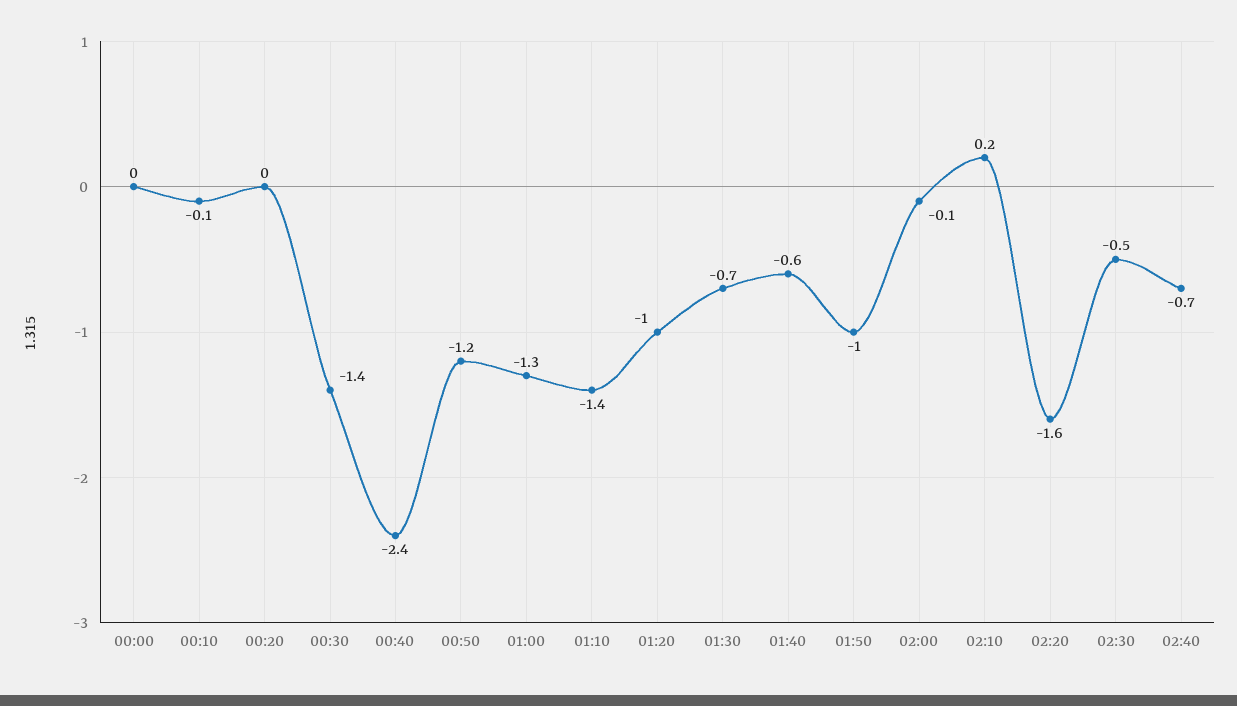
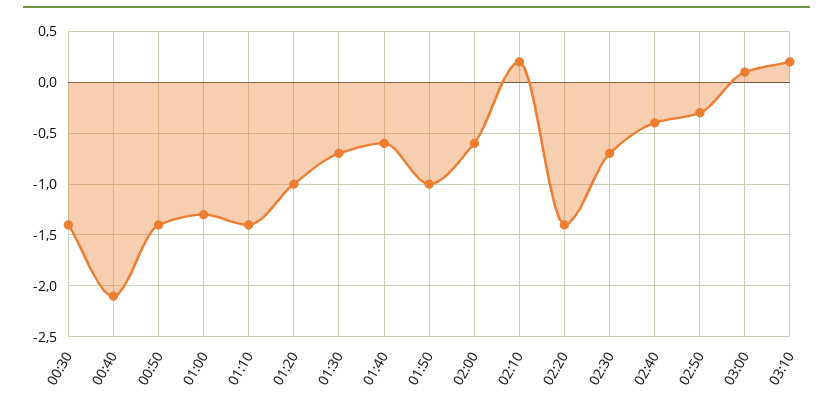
00:00: 0 -> none
00:10: -0.1 -> none
00:20: 0 -> none
00:40: -2.4 -> -2.1
00:50: -1.2 -> -1.4
02:00: -0.1 -> -0.6
02:20: -1.6 -> -1.4
02:30: -0.5 -> -0.7
02:40: -0.7 -> -0.4
02:50: none -> -0.3
03:00: none -> 0.1
03:10: none -> 0.2

